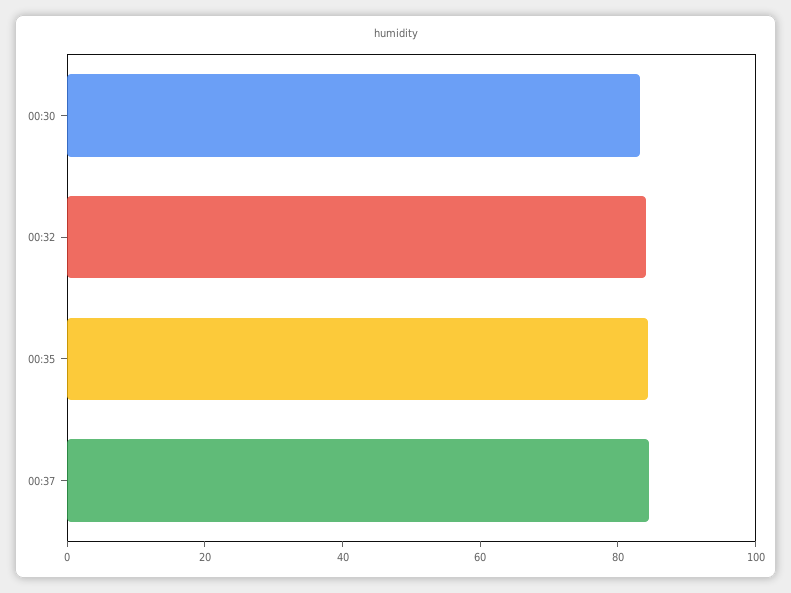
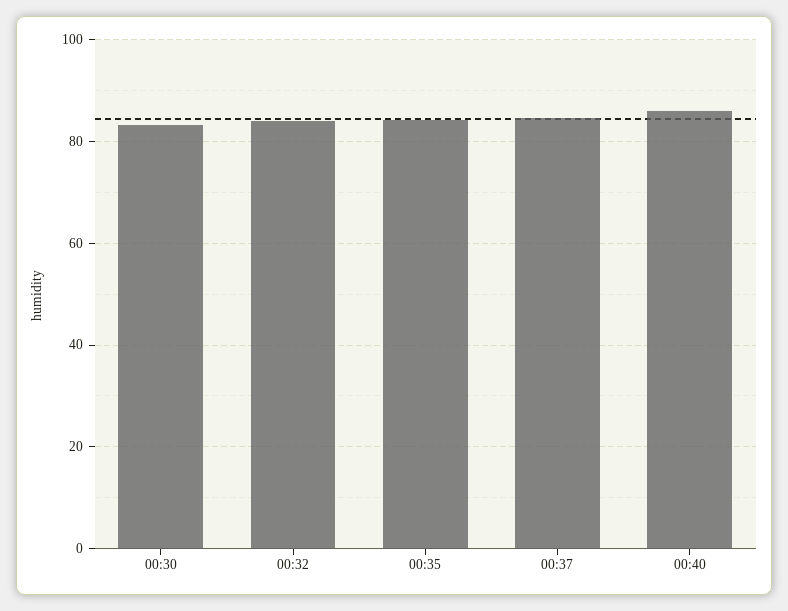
00:40: none -> 86

